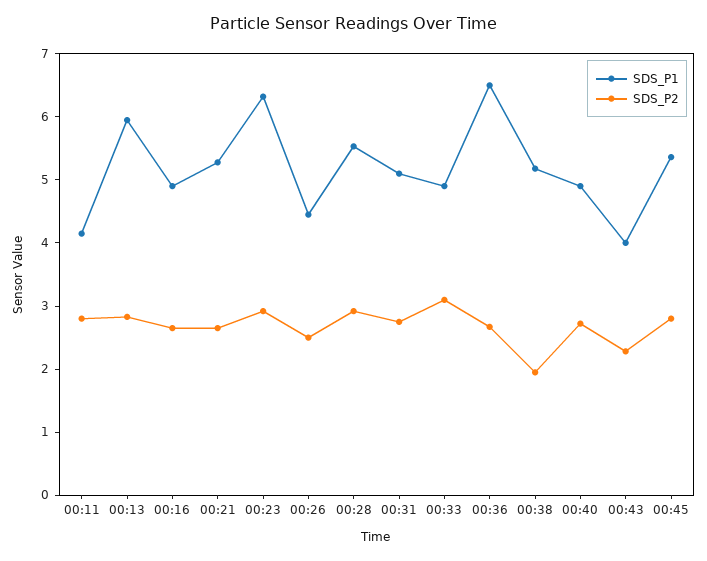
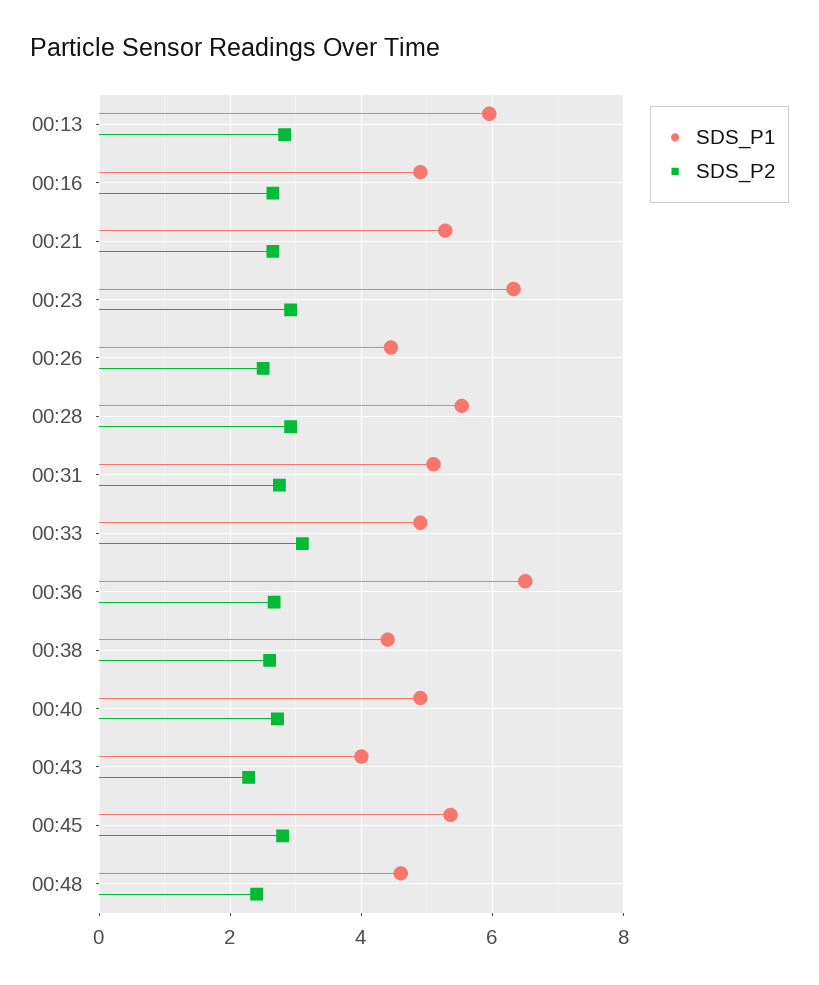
SDS_P1, 00:11: 4.2 -> none
SDS_P2, 00:11: 2.8 -> none
SDS_P1, 00:38: 5.2 -> 4.4
SDS_P2, 00:38: 2 -> 2.6
SDS_P1, 00:48: none -> 4.6
SDS_P2, 00:48: none -> 2.4

